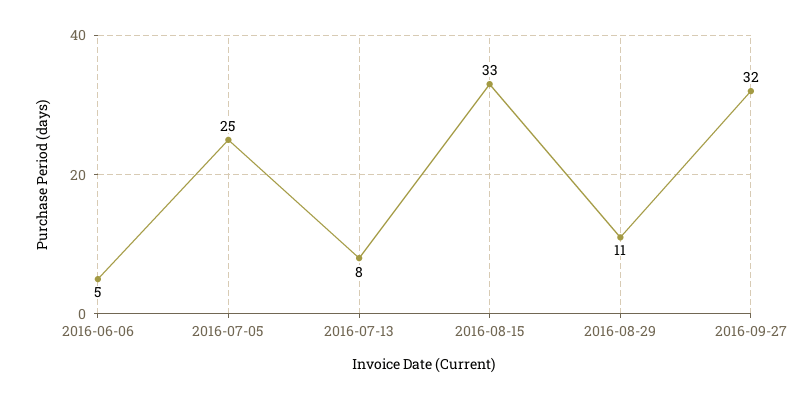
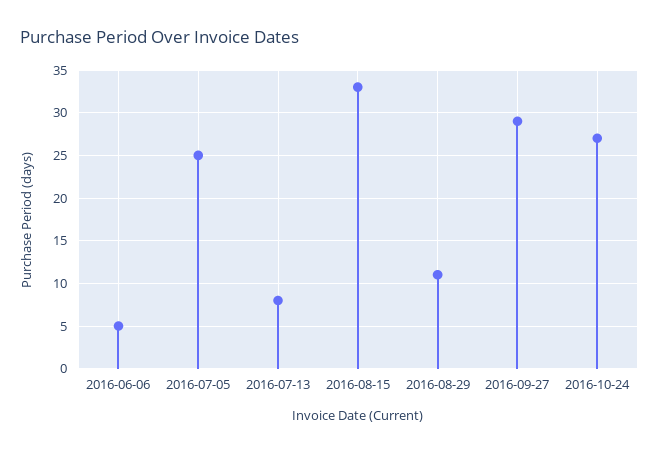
2016-09-27: 32 -> 29
2016-10-24: none -> 27

